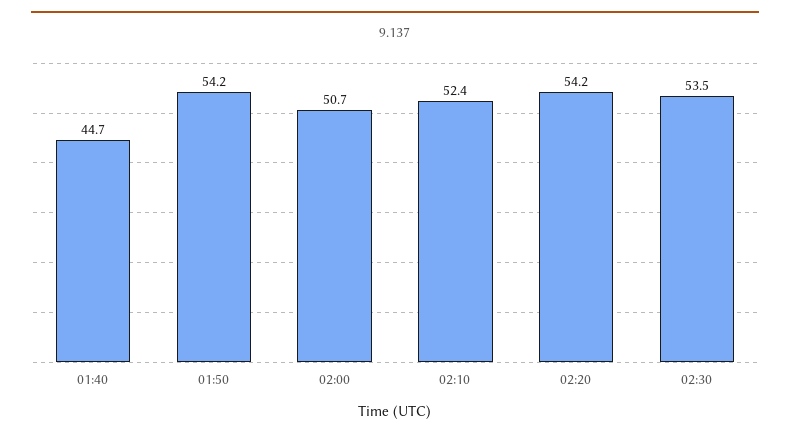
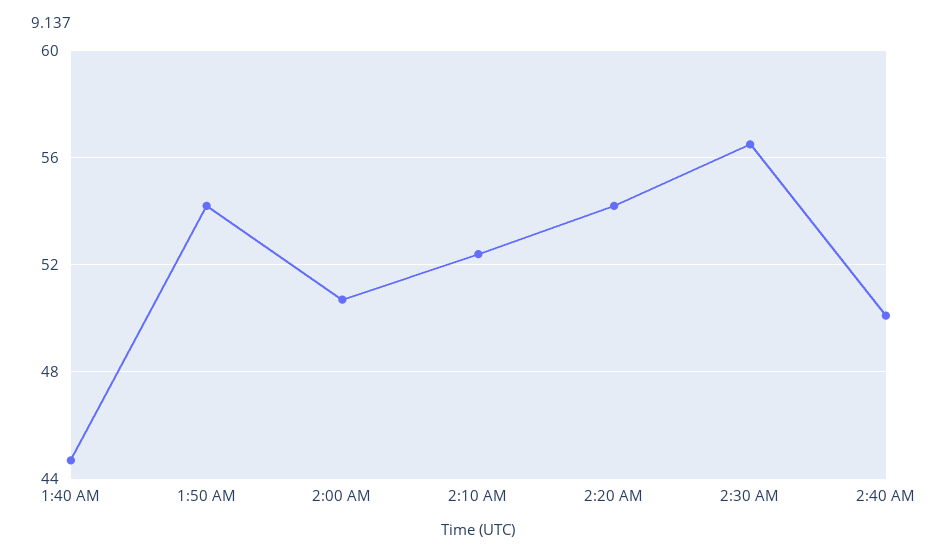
02:30: 53.5 -> 56.5
2:40 AM: none -> 50

